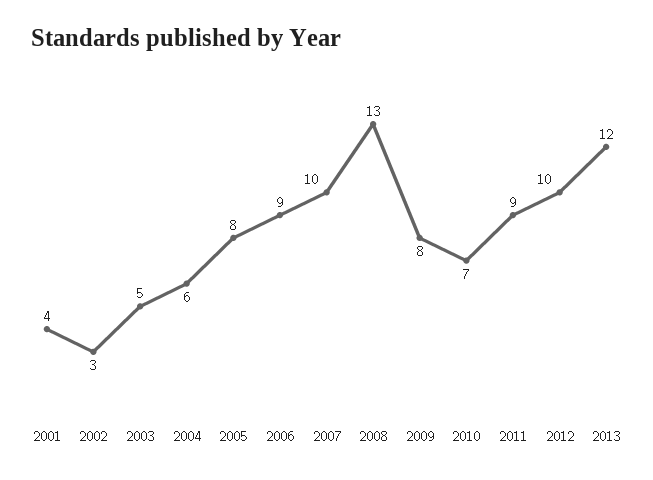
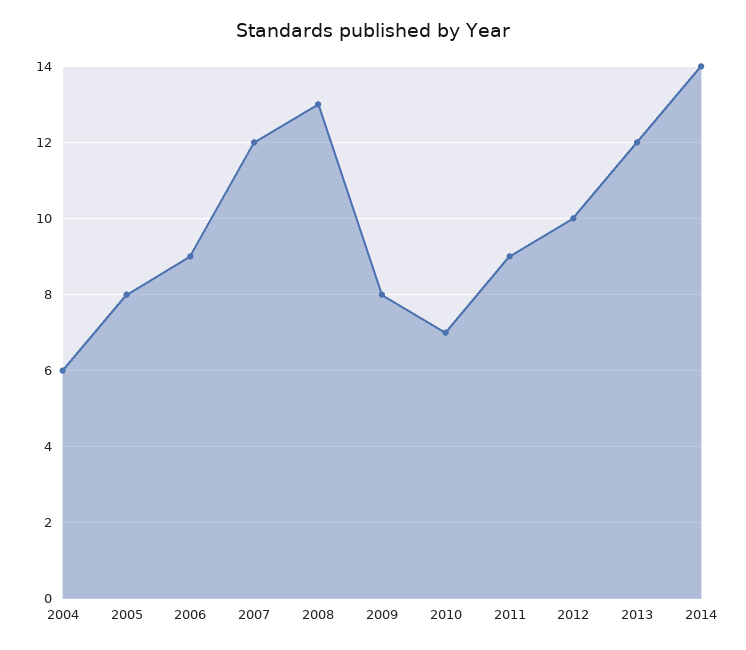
2001: 4 -> none
2002: 3 -> none
2003: 5 -> none
2007: 10 -> 12
2014: none -> 14

